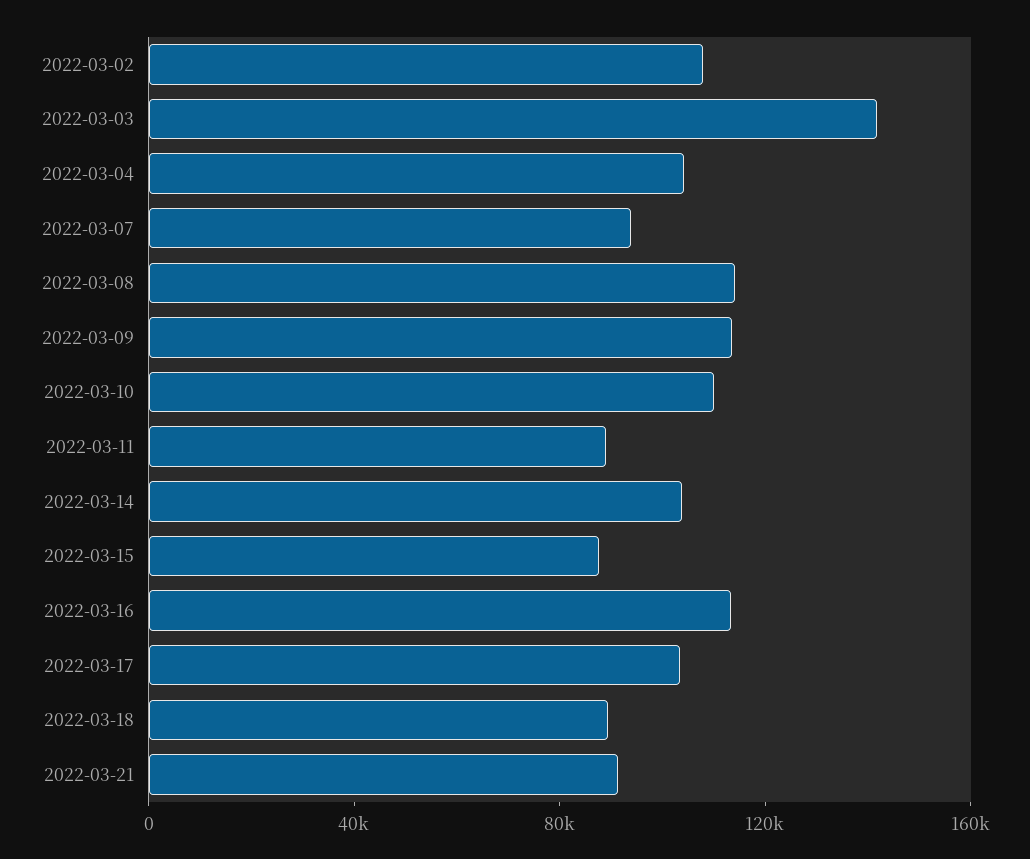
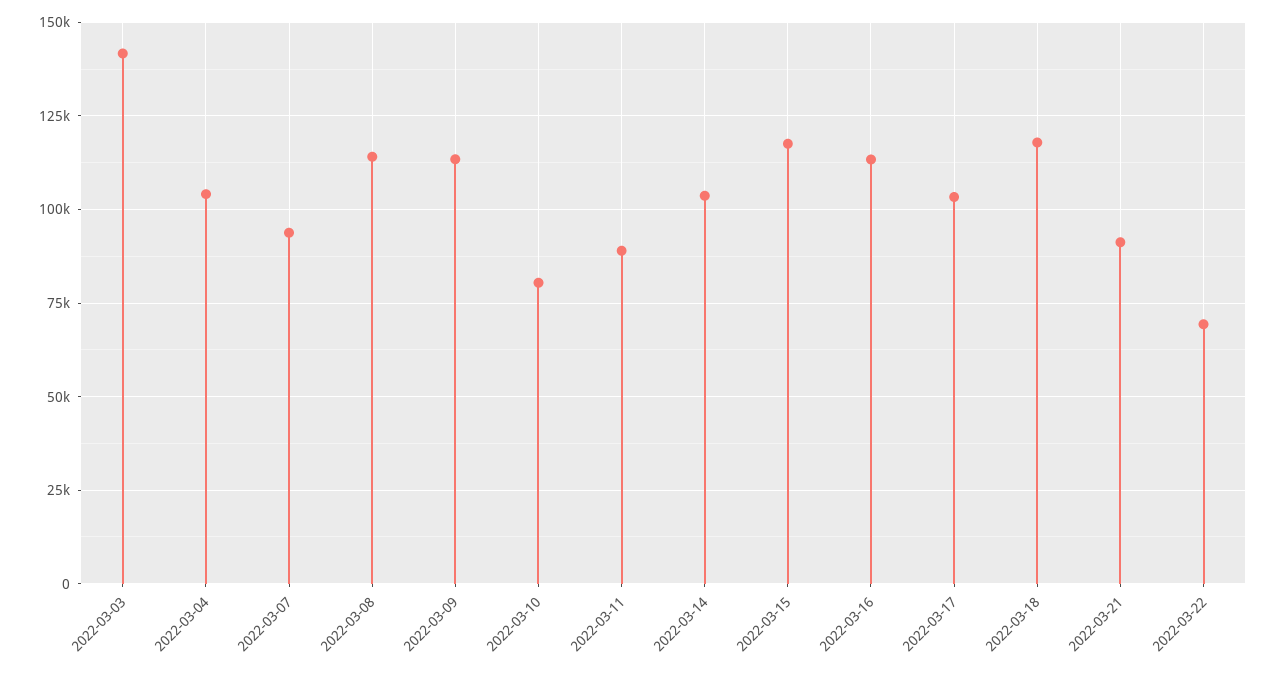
2022-03-02: 110000 -> none
2022-03-10: 110000 -> 80000
2022-03-15: 90000 -> 117500
2022-03-18: 90000 -> 117500
2022-03-22: none -> 70000

